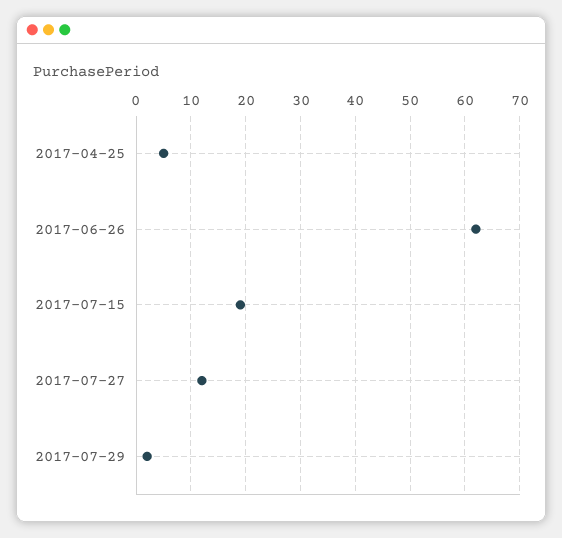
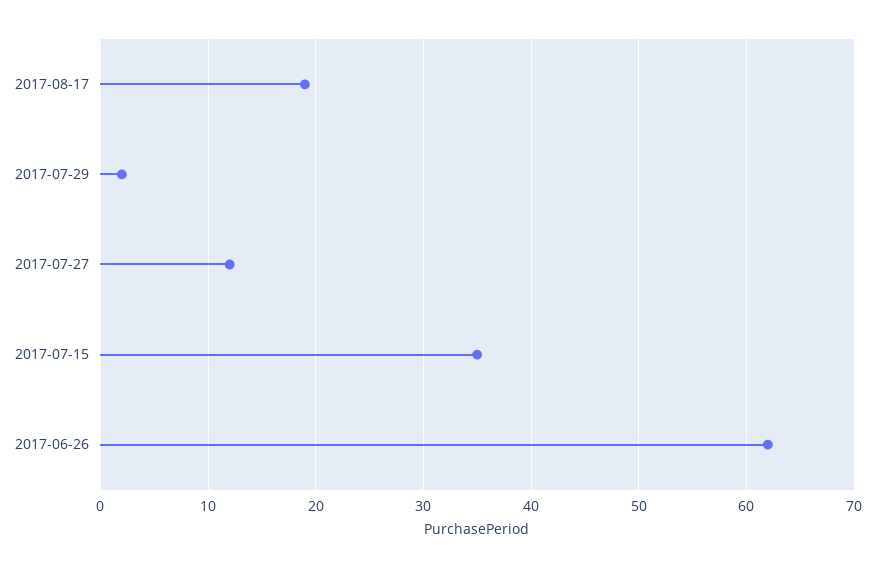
2017-04-25: 5 -> none
2017-07-15: 20 -> 35
2017-08-17: none -> 19

